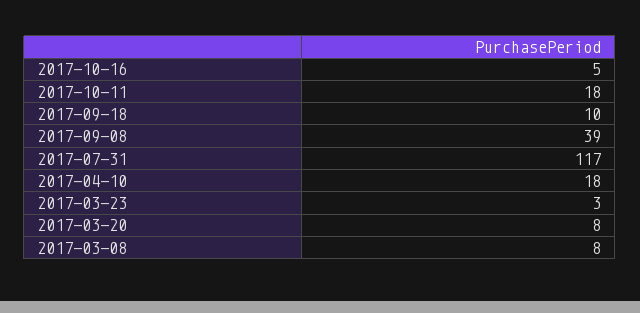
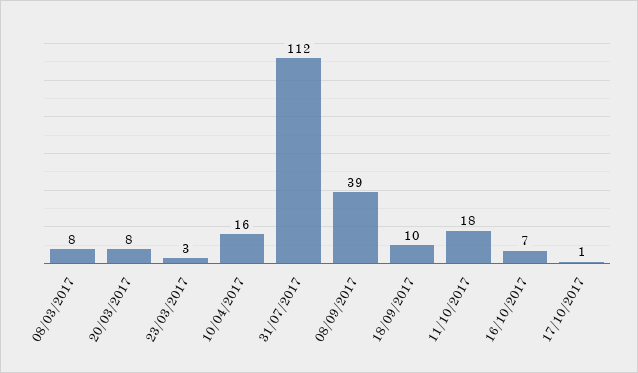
2017-10-16: 5 -> 7
2017-07-31: 117 -> 112
2017-04-10: 18 -> 16
17/10/2017: none -> 1

